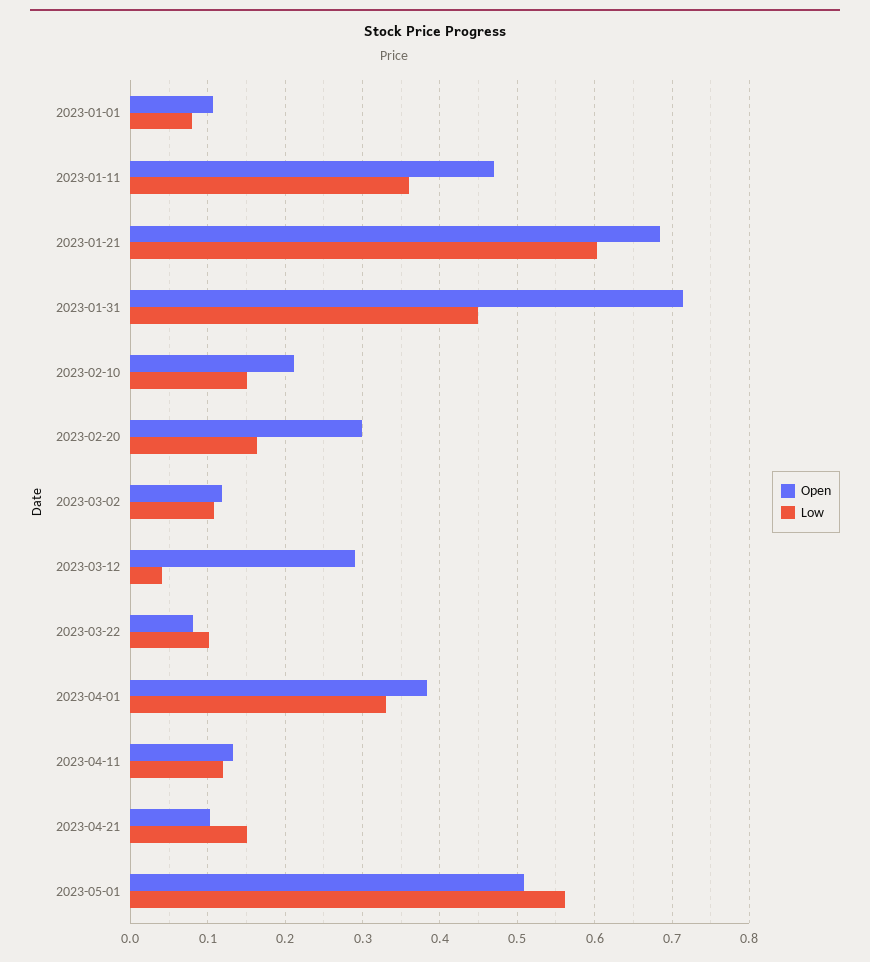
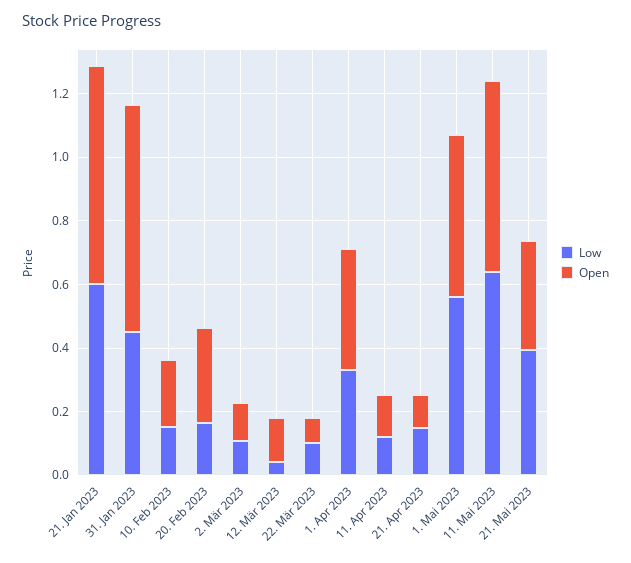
Open, 2023-01-01: 0.11 -> none
Low, 2023-01-01: 0.08 -> none
Open, 2023-01-11: 0.47 -> none
Low, 2023-01-11: 0.36 -> none
Open, 2023-03-12: 0.29 -> 0.15
Low, 11. Mai 2023: none -> 0.65
Open, 11. Mai 2023: none -> 0.6
Low, 21. Mai 2023: none -> 0.4
Open, 21. Mai 2023: none -> 0.35

